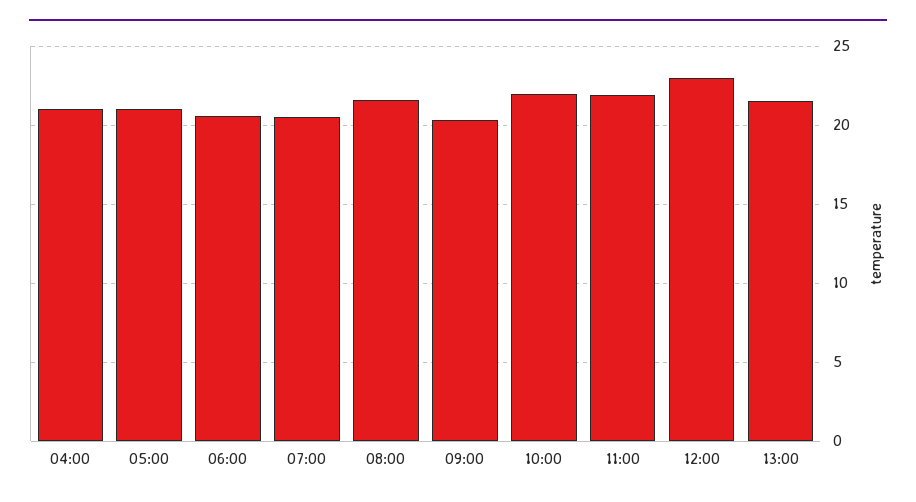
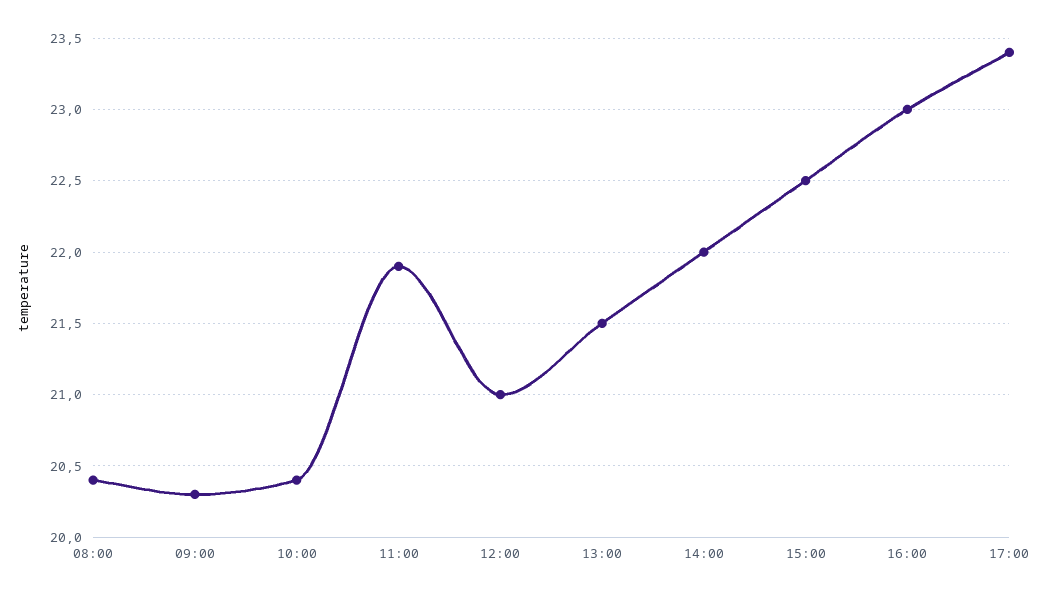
04:00: 21 -> none
05:00: 21 -> none
06:00: 20.5 -> none
07:00: 20.5 -> none
08:00: 21.5 -> 20.4
10:00: 22 -> 20.4
12:00: 23 -> 21
14:00: none -> 22
15:00: none -> 22.5
16:00: none -> 23
17:00: none -> 23.4

